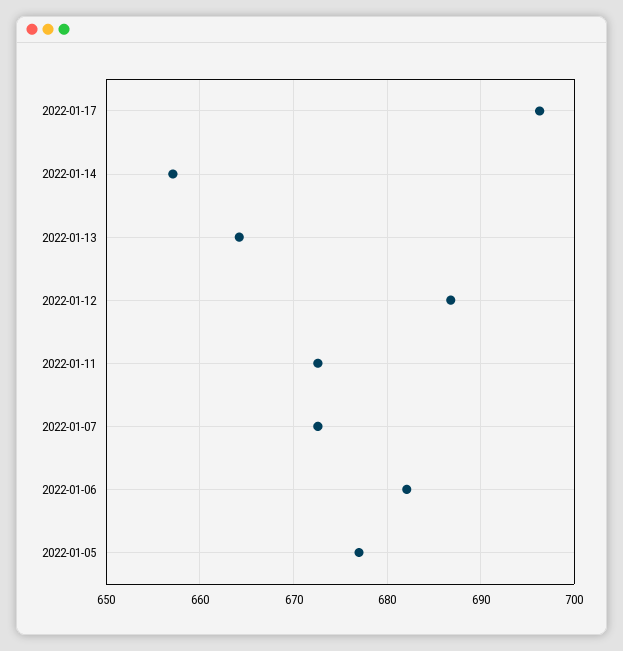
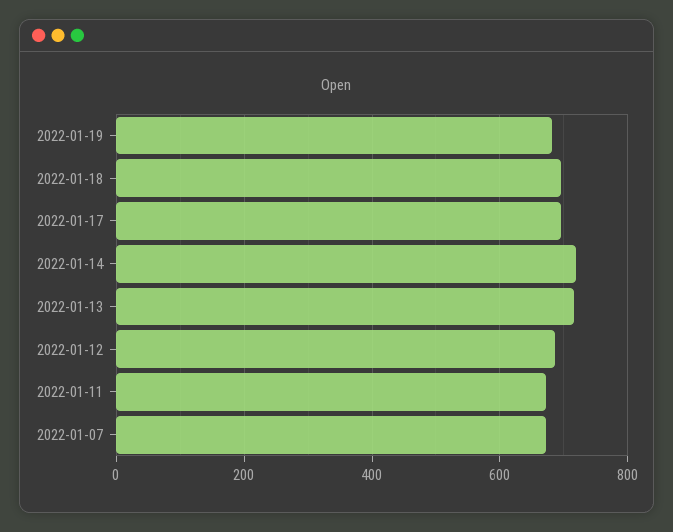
2022-01-14: 657 -> 720
2022-01-13: 664 -> 720
2022-01-06: 682 -> none
2022-01-05: 677 -> none
2022-01-19: none -> 680
2022-01-18: none -> 700

